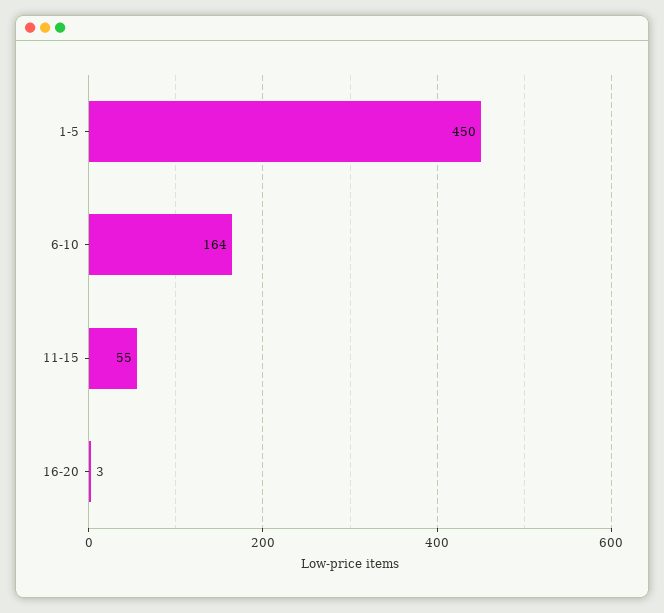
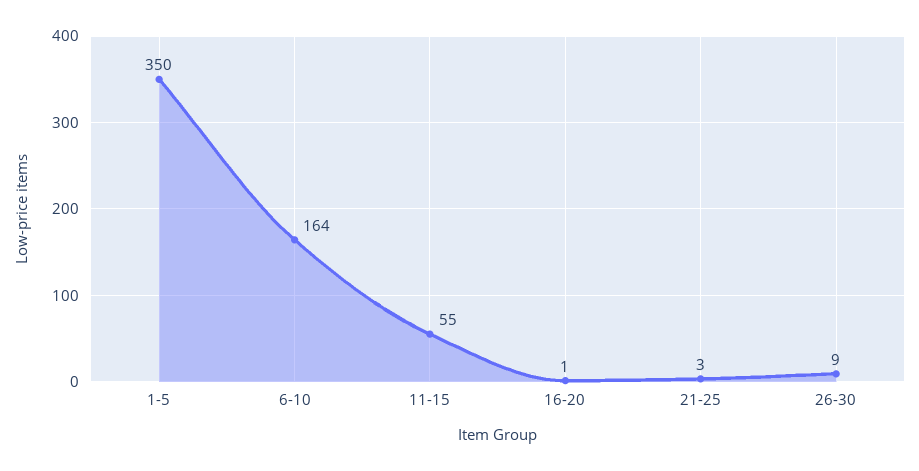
1-5: 450 -> 350
16-20: 3 -> 1
21-25: none -> 3
26-30: none -> 9

